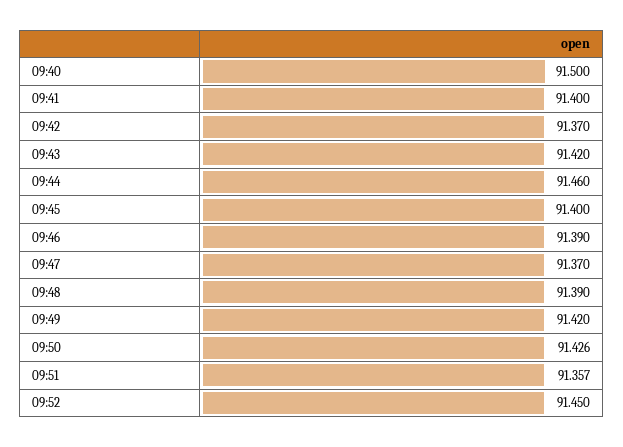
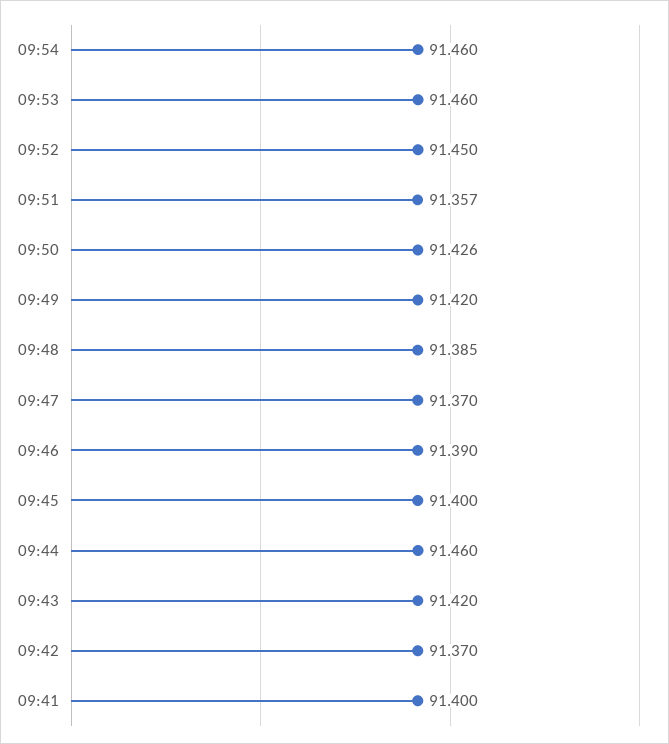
09:40: 91.5 -> none
09:48: 91.39 -> 91.385
09:54: none -> 91.46
09:53: none -> 91.46

